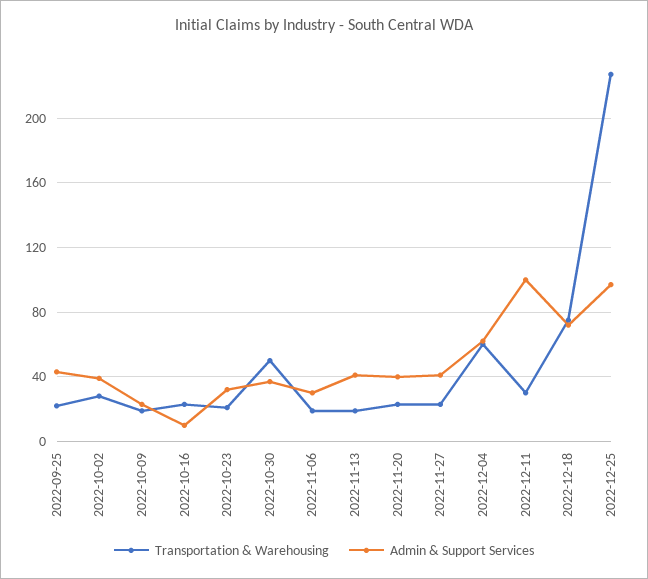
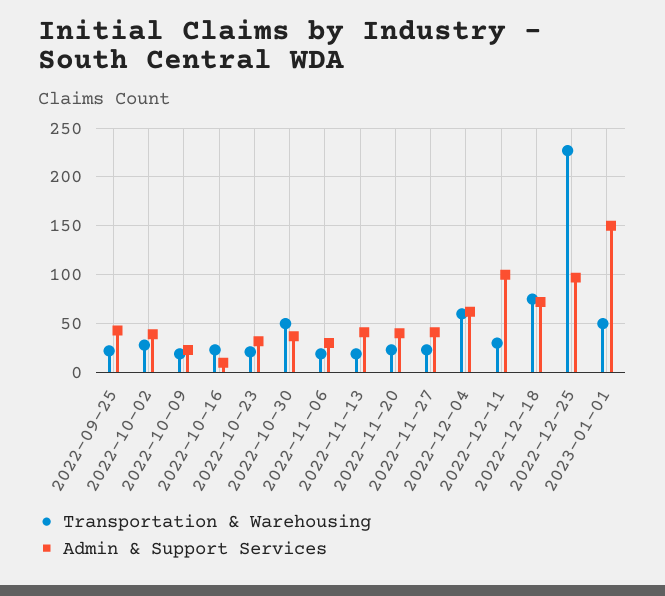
Transportation & Warehousing, 2023-01-01: none -> 50
Admin & Support Services, 2023-01-01: none -> 150

